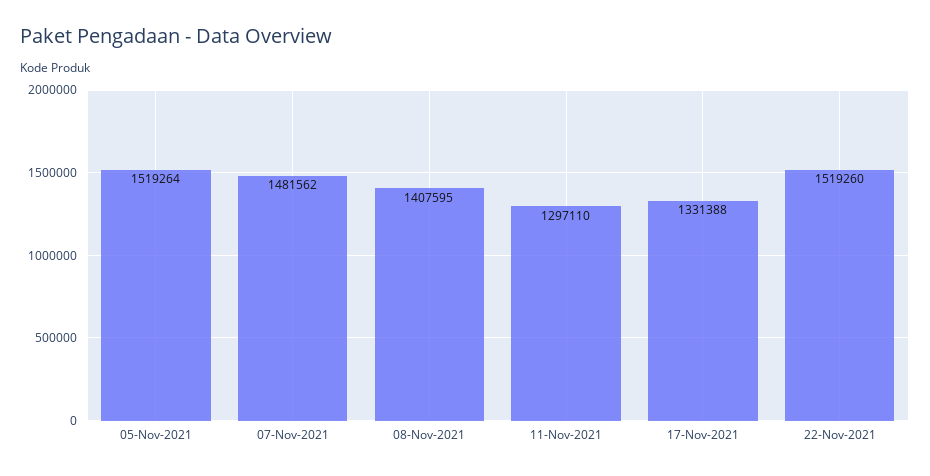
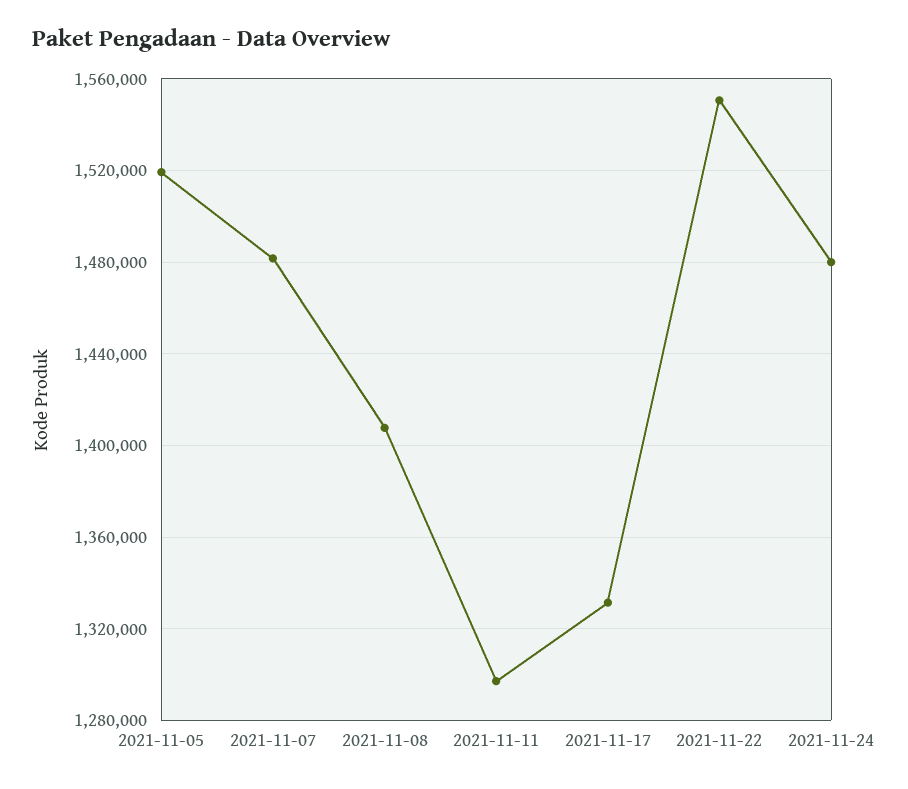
22-Nov-2021: 1519260 -> 1550000
2021-11-24: none -> 1480000

